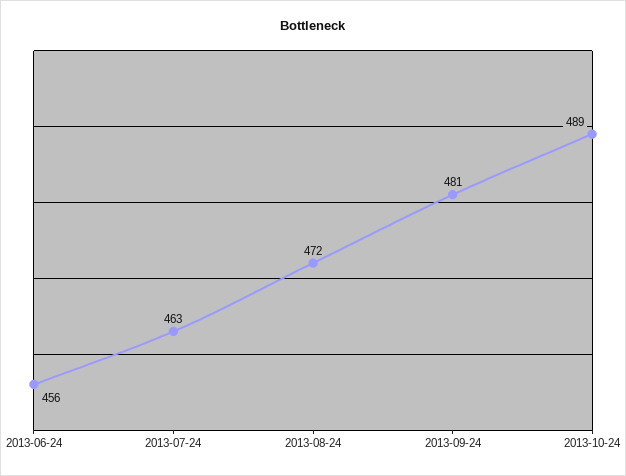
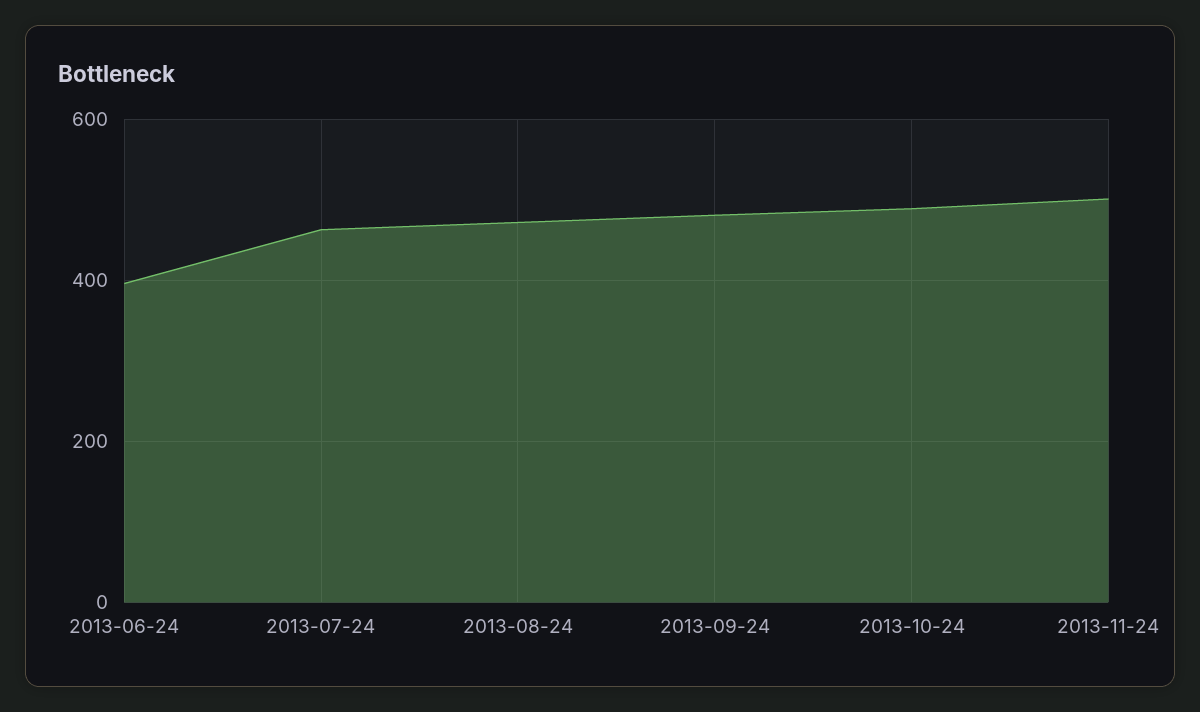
2013-06-24: 456 -> 400
2013-11-24: none -> 500

